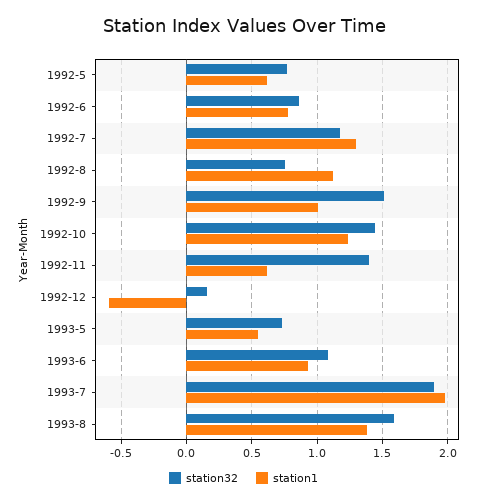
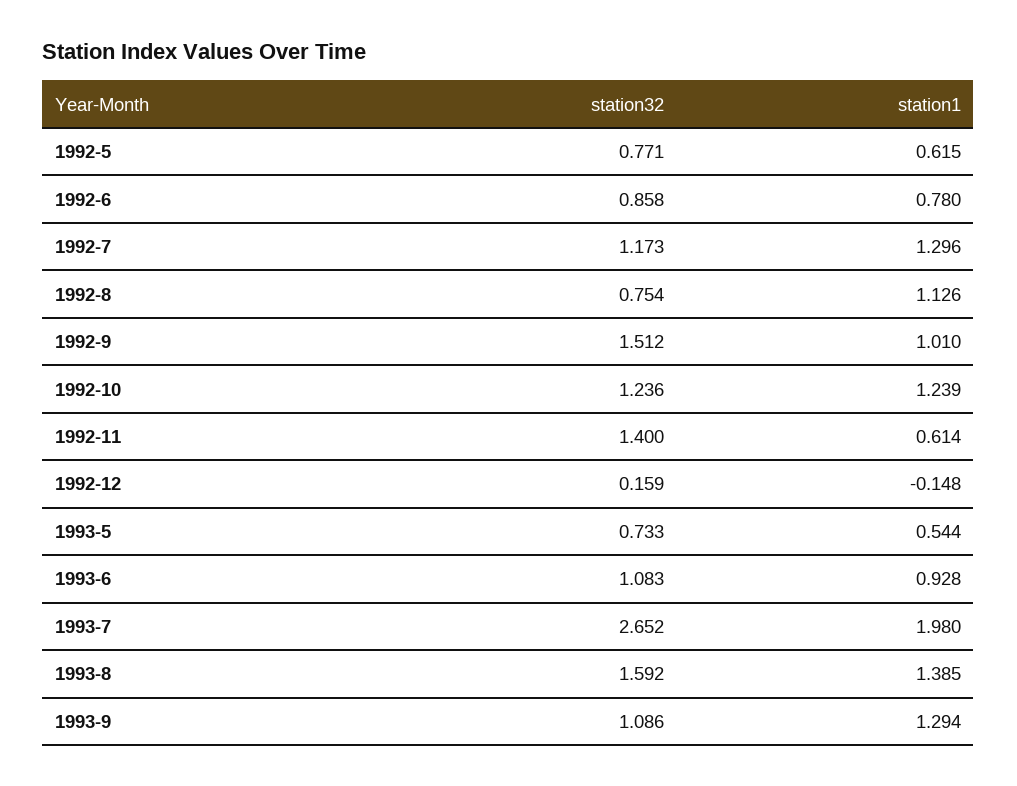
station32, 1992-10: 1.45 -> 1.236
station1, 1992-12: -0.6 -> -0.148
station32, 1993-7: 1.9 -> 2.652
station32, 1993-9: none -> 1.086
station1, 1993-9: none -> 1.294

